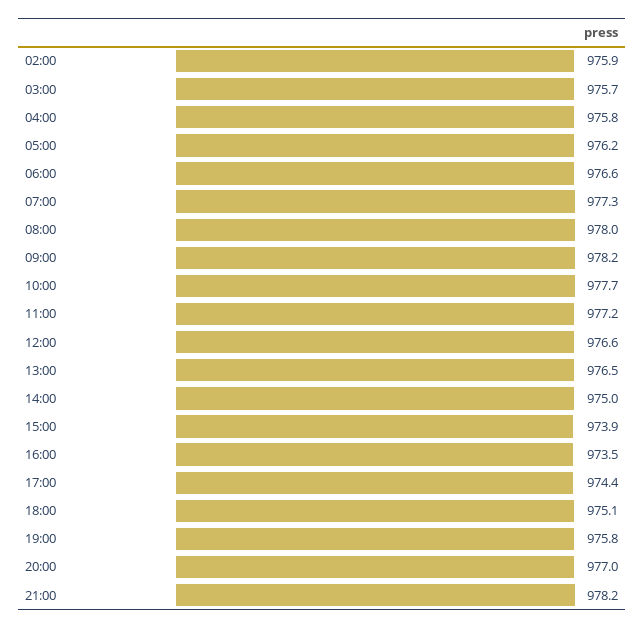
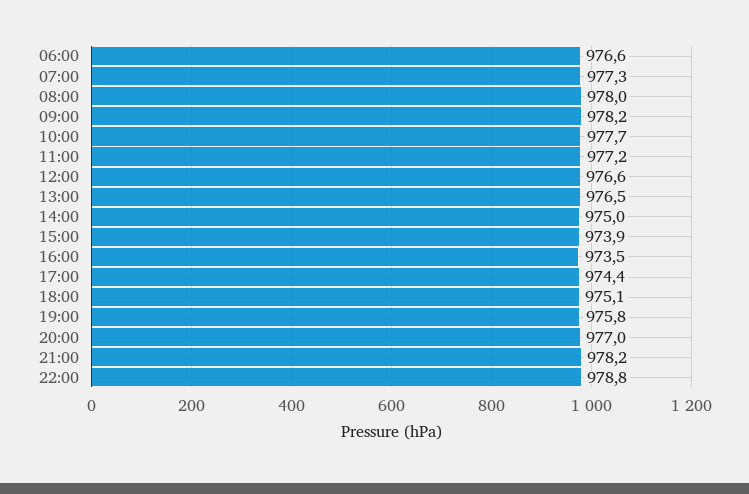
02:00: 975.9 -> none
03:00: 975.7 -> none
04:00: 975.8 -> none
05:00: 976.2 -> none
22:00: none -> 978.8

